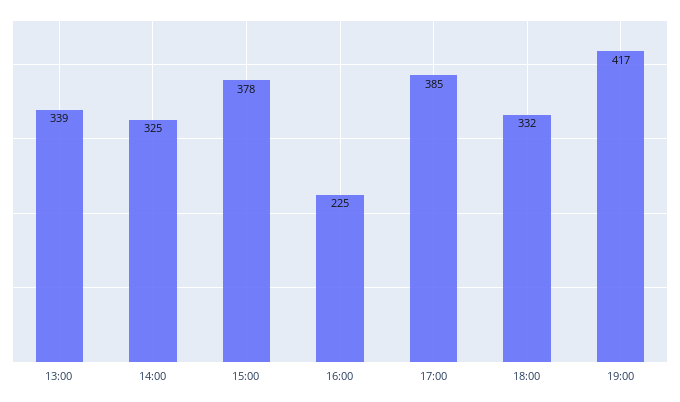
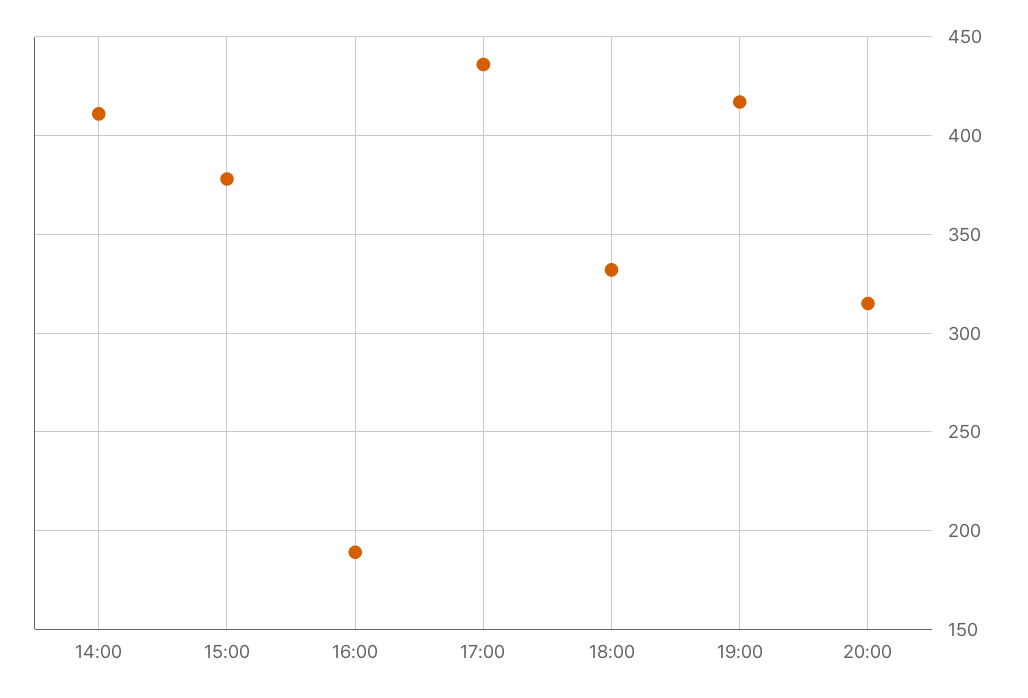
13:00: 339 -> none
14:00: 325 -> 410
16:00: 225 -> 190
17:00: 385 -> 435
20:00: none -> 315

